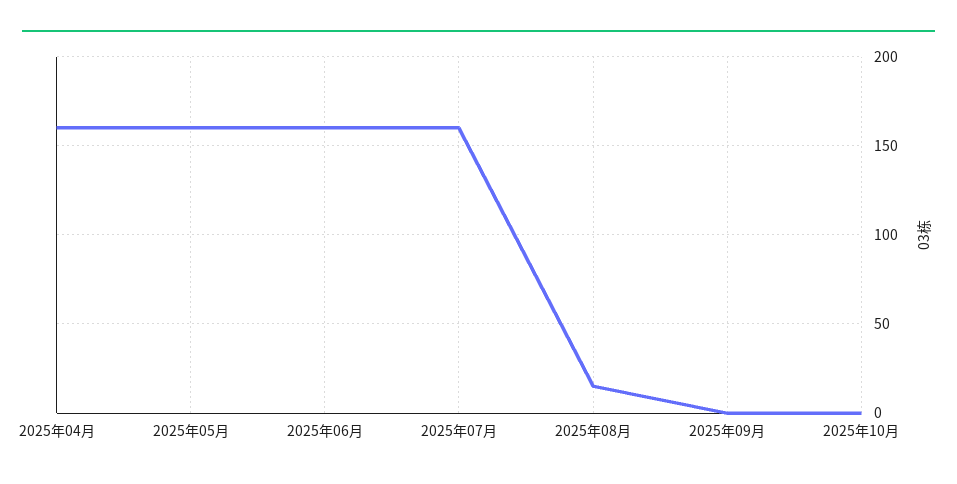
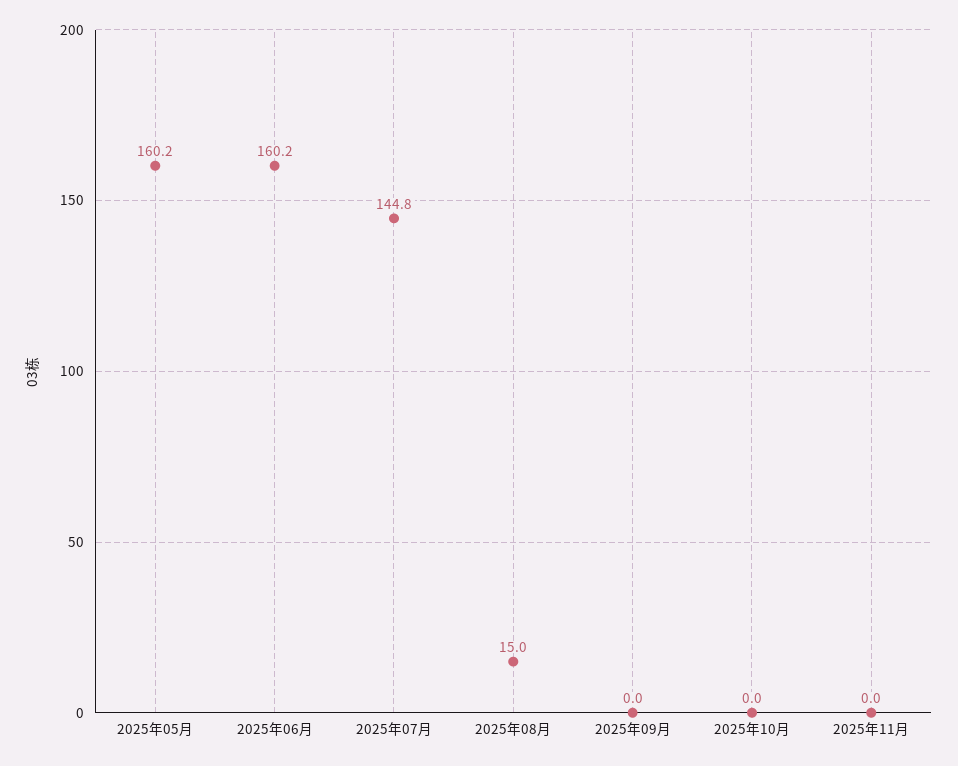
2025年04月: 160 -> none
2025年07月: 160 -> 144.8
2025年11月: none -> 0

